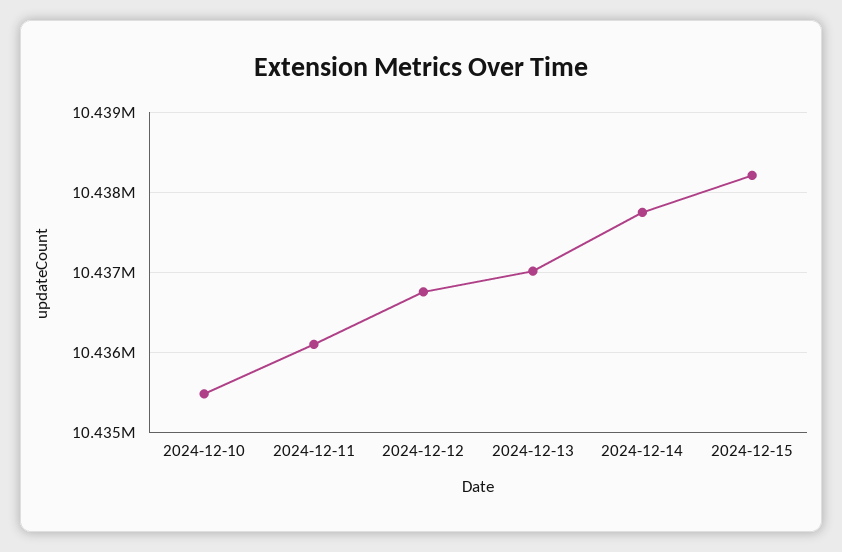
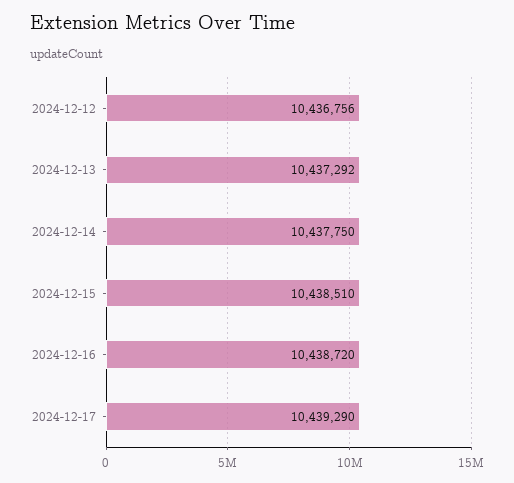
2024-12-10: 10435500 -> none
2024-12-11: 10436100 -> none
2024-12-13: 10437000 -> 10437292
2024-12-15: 10438200 -> 10438510
2024-12-16: none -> 10438720
2024-12-17: none -> 10439290

